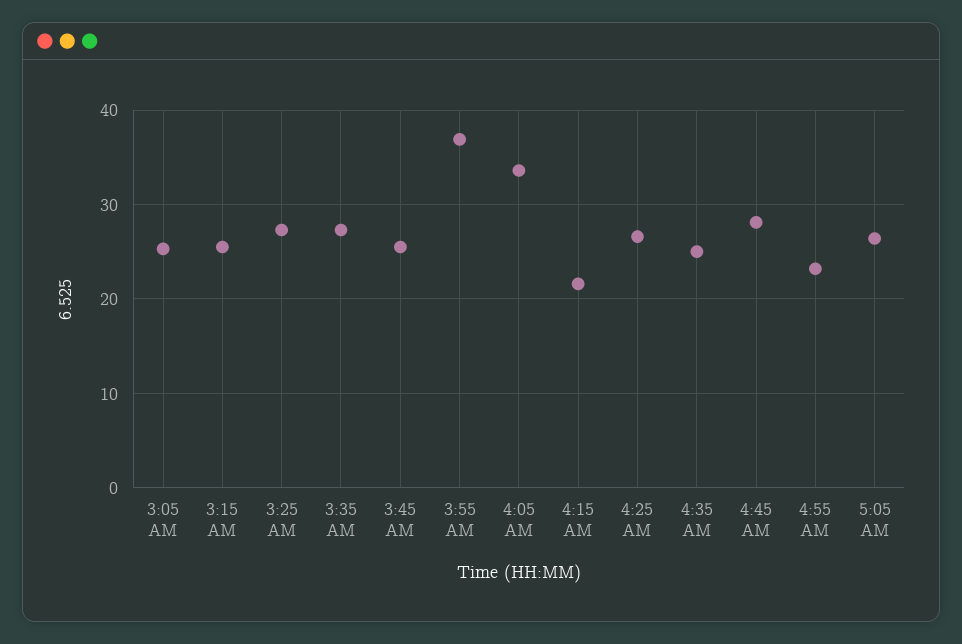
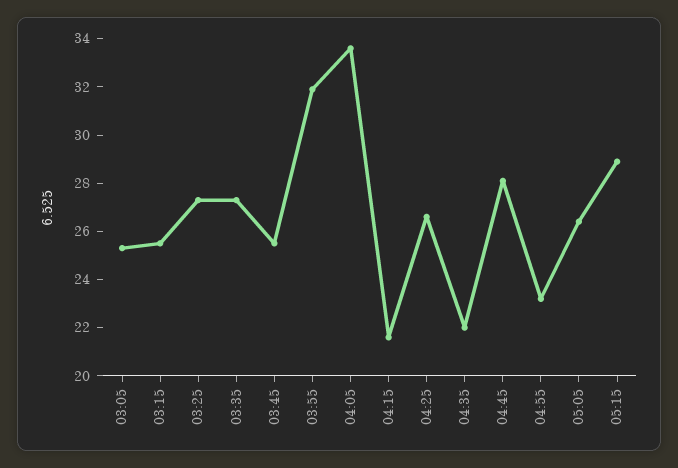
3:55 AM: 37 -> 32
4:35 AM: 25 -> 22
05:15: none -> 29

